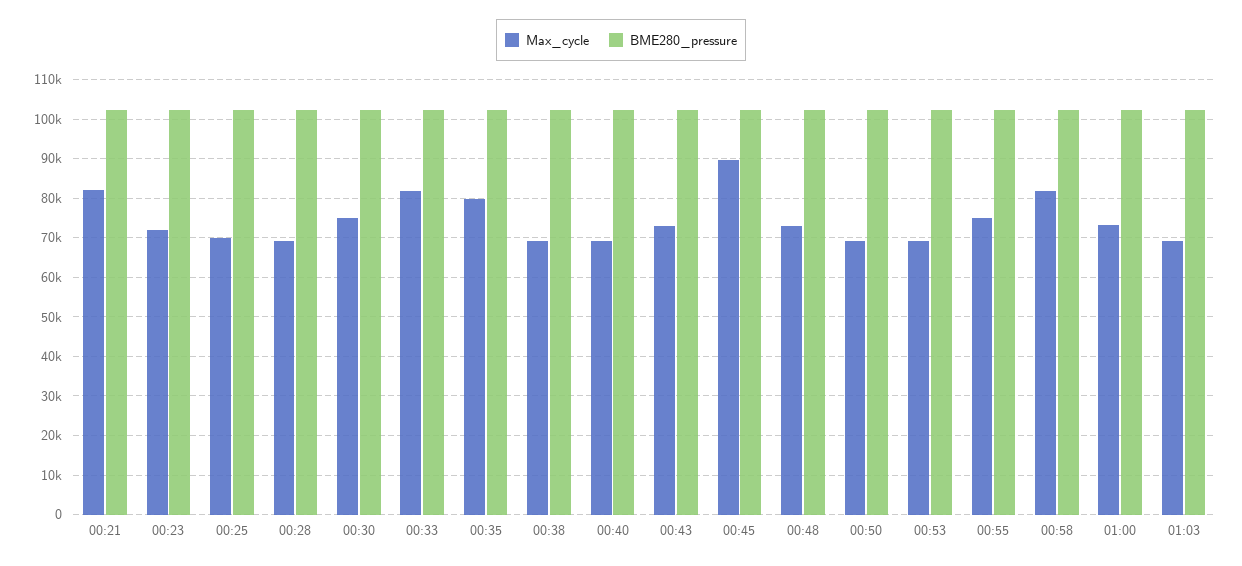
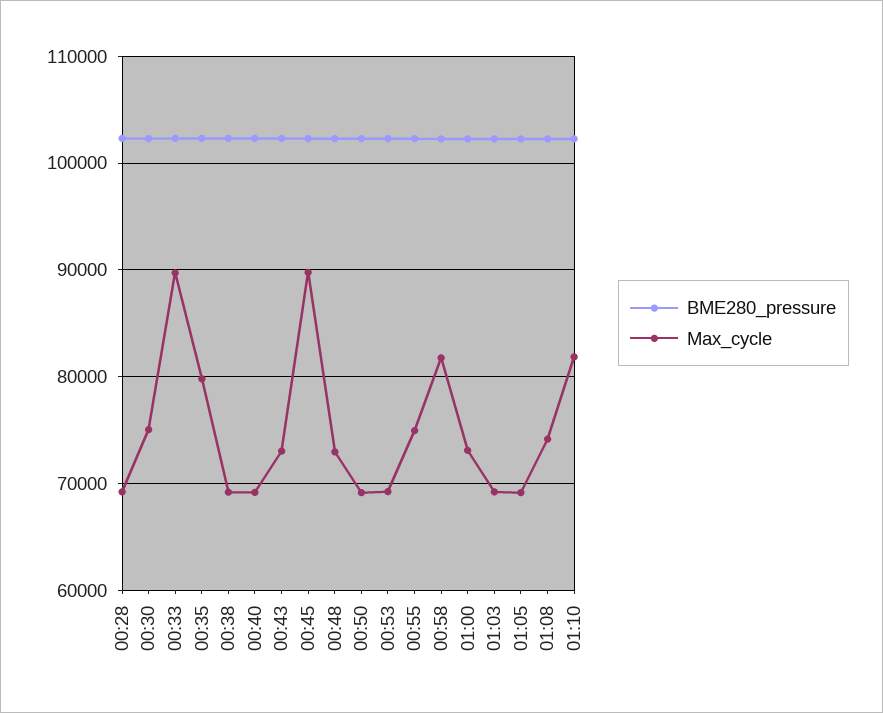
Max_cycle, 00:21: 82000 -> none
BME280_pressure, 00:21: 102000 -> none
Max_cycle, 00:23: 72000 -> none
BME280_pressure, 00:23: 102000 -> none
Max_cycle, 00:25: 70000 -> none
BME280_pressure, 00:25: 102000 -> none
Max_cycle, 00:33: 82000 -> 90000
BME280_pressure, 01:05: none -> 102000
Max_cycle, 01:05: none -> 69000
BME280_pressure, 01:08: none -> 102000
Max_cycle, 01:08: none -> 74000
BME280_pressure, 01:10: none -> 102000
Max_cycle, 01:10: none -> 82000

